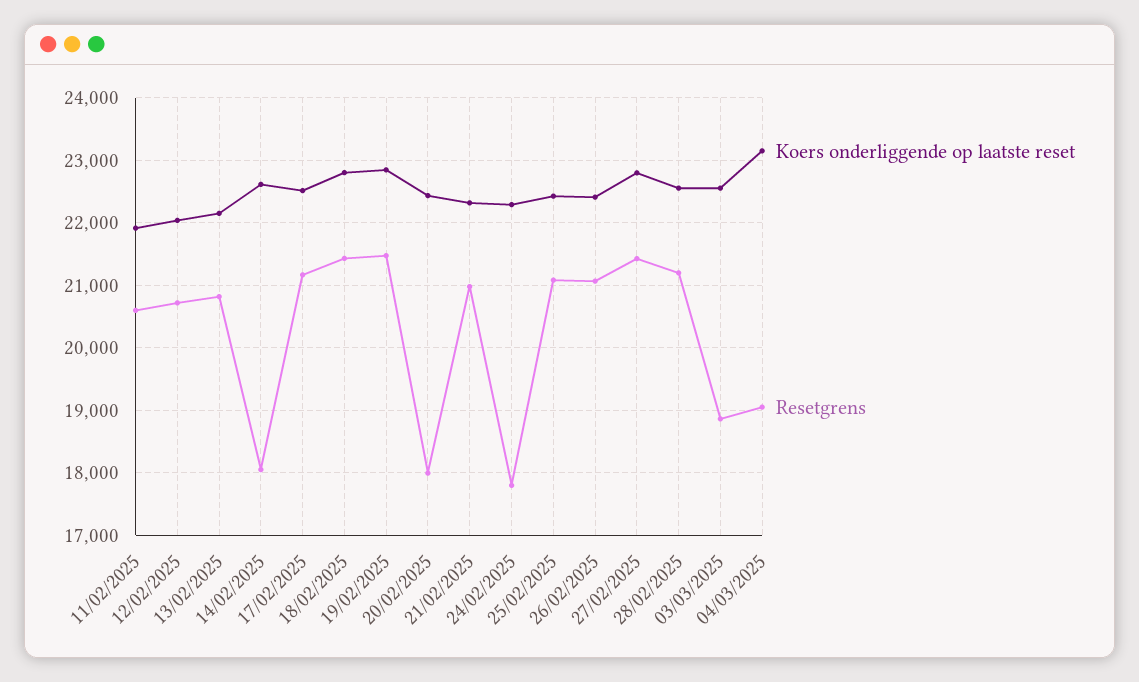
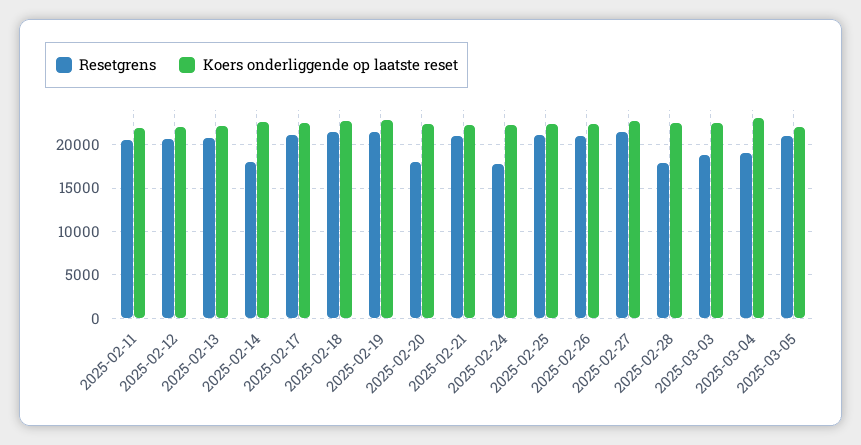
Resetgrens, 28/02/2025: 21200 -> 18000
Resetgrens, 2025-03-05: none -> 21000
Koers onderliggende op laatste reset, 2025-03-05: none -> 22000

